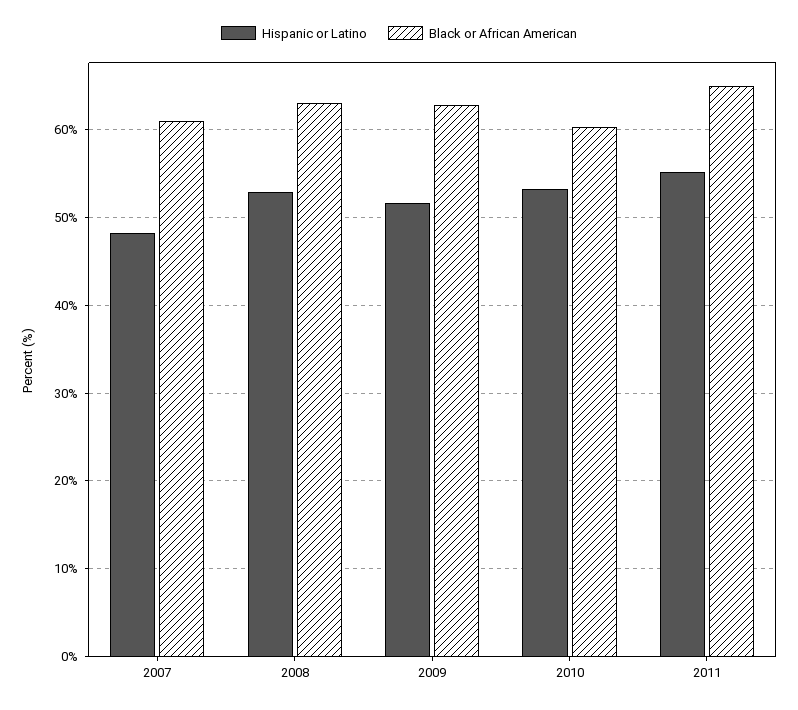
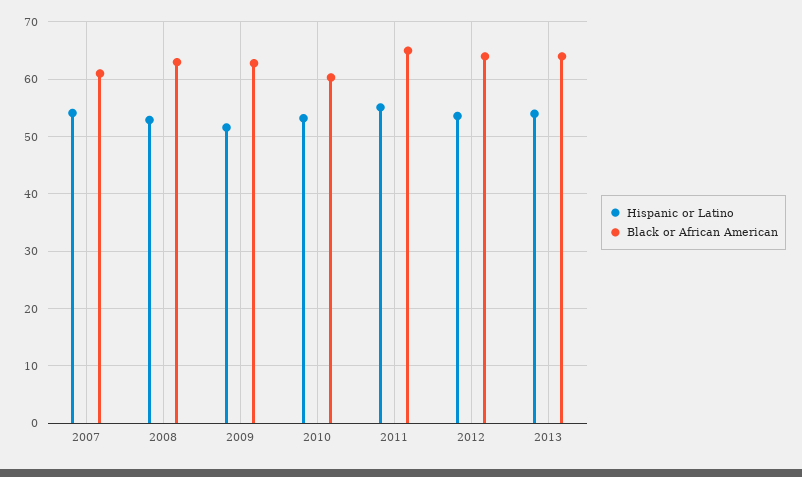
Hispanic or Latino, 2007: 48 -> 54
Hispanic or Latino, 2012: none -> 54
Black or African American, 2012: none -> 64
Hispanic or Latino, 2013: none -> 54
Black or African American, 2013: none -> 64

